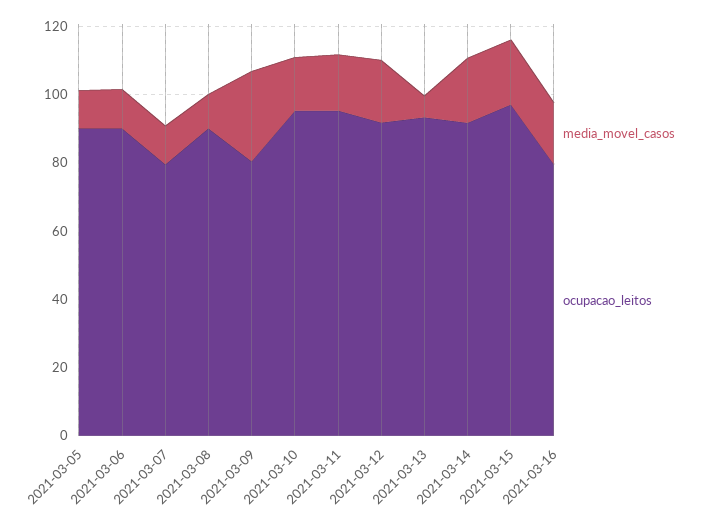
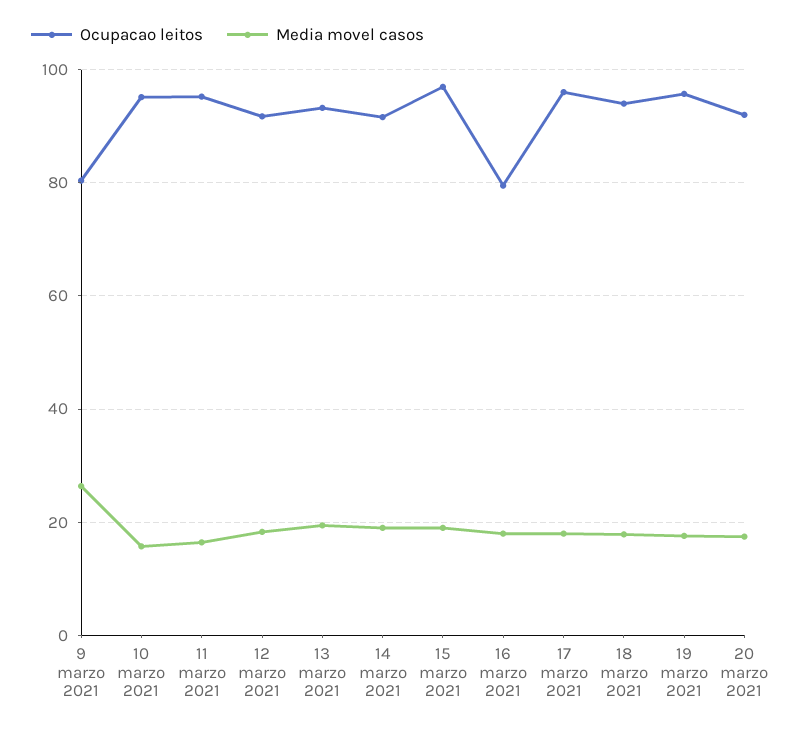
media_movel_casos, 2021-03-05: 10 -> none
ocupacao_leitos, 2021-03-05: 90 -> none
media_movel_casos, 2021-03-06: 10 -> none
ocupacao_leitos, 2021-03-06: 90 -> none
media_movel_casos, 2021-03-07: 10 -> none
ocupacao_leitos, 2021-03-07: 80 -> none
media_movel_casos, 2021-03-08: 10 -> none
ocupacao_leitos, 2021-03-08: 90 -> none
media_movel_casos, 2021-03-13: 5 -> 20
ocupacao_leitos, 17 marzo 2021: none -> 96
media_movel_casos, 17 marzo 2021: none -> 18
ocupacao_leitos, 18 marzo 2021: none -> 94
media_movel_casos, 18 marzo 2021: none -> 18
ocupacao_leitos, 19 marzo 2021: none -> 96
media_movel_casos, 19 marzo 2021: none -> 18
ocupacao_leitos, 20 marzo 2021: none -> 92
media_movel_casos, 20 marzo 2021: none -> 18

